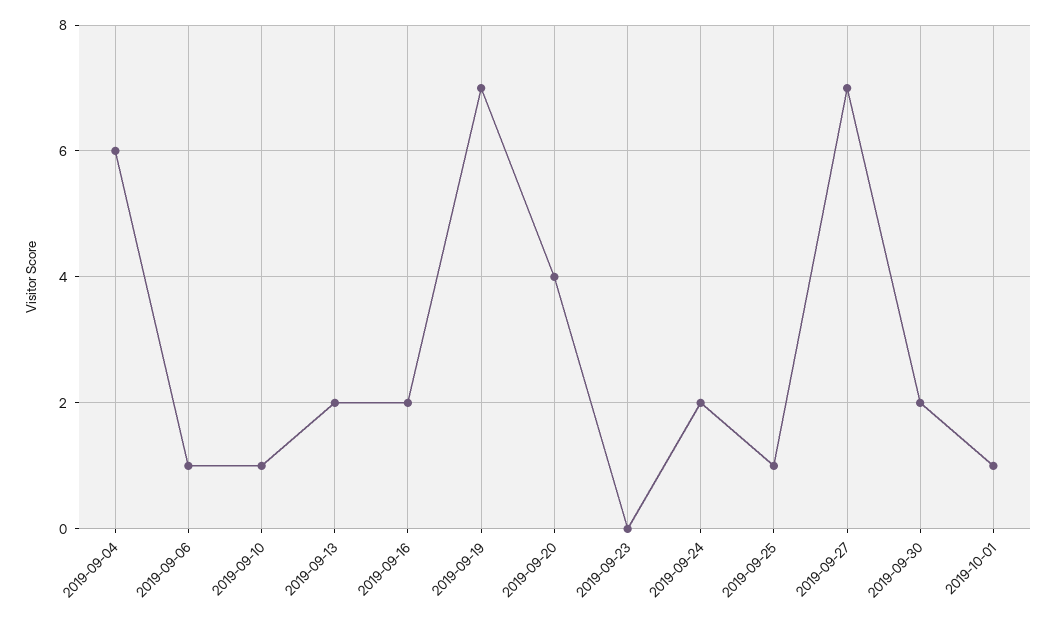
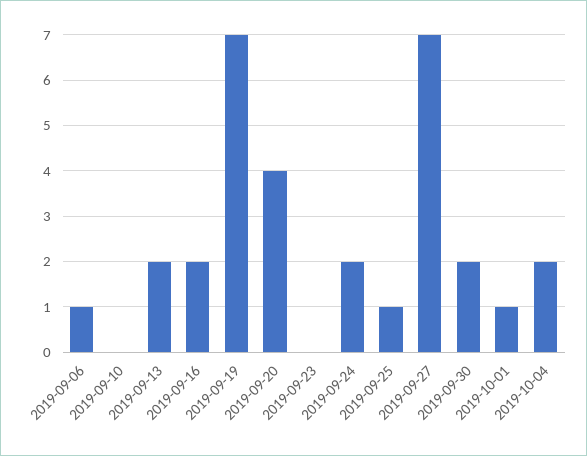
2019-09-04: 6 -> none
2019-09-10: 1 -> 0
2019-10-04: none -> 2

